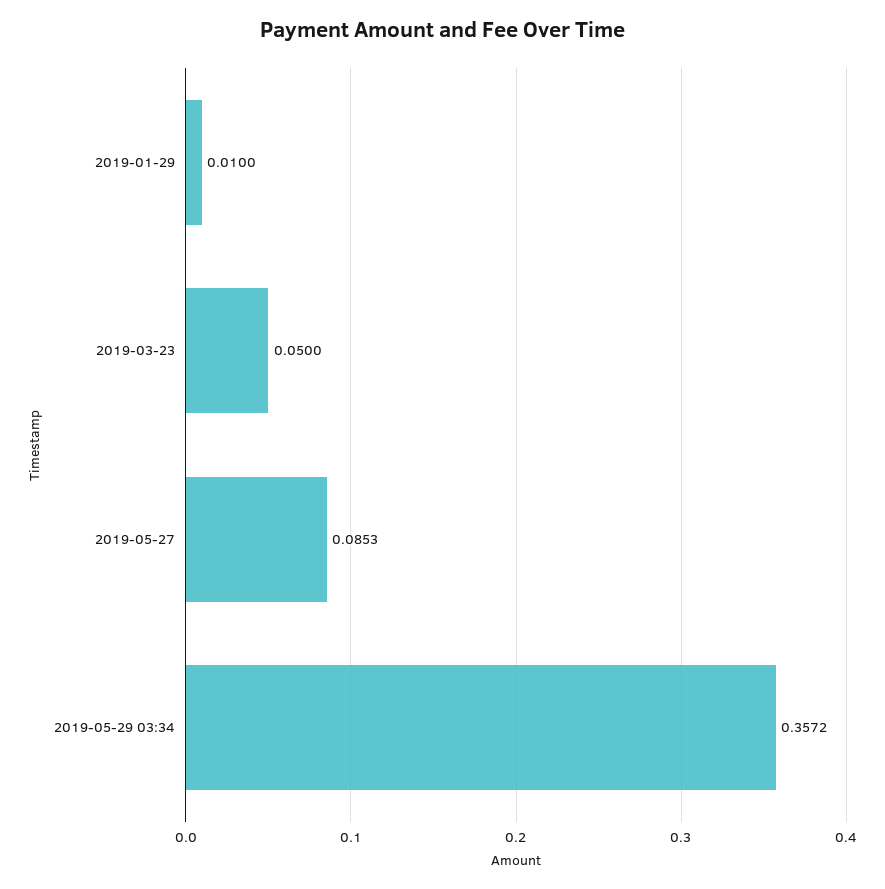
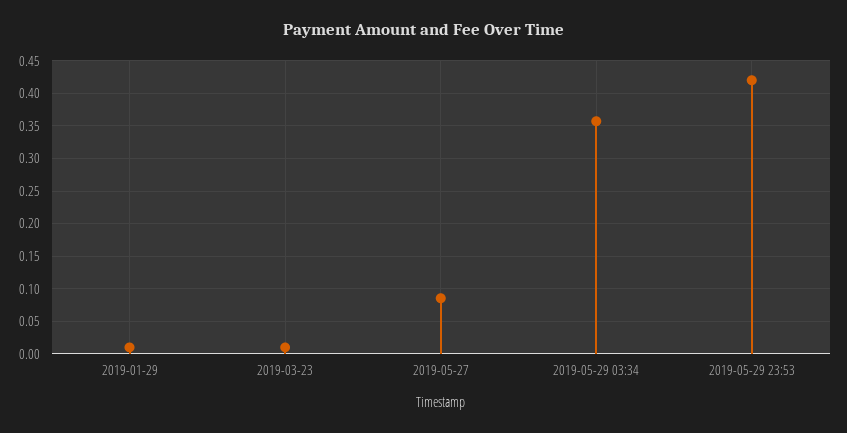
2019-03-23: 0.05 -> 0.01
2019-05-29 23:53: none -> 0.42

